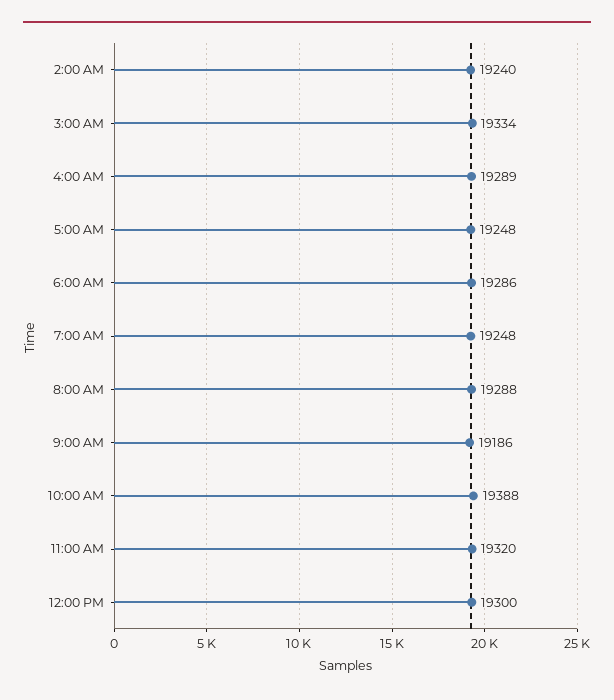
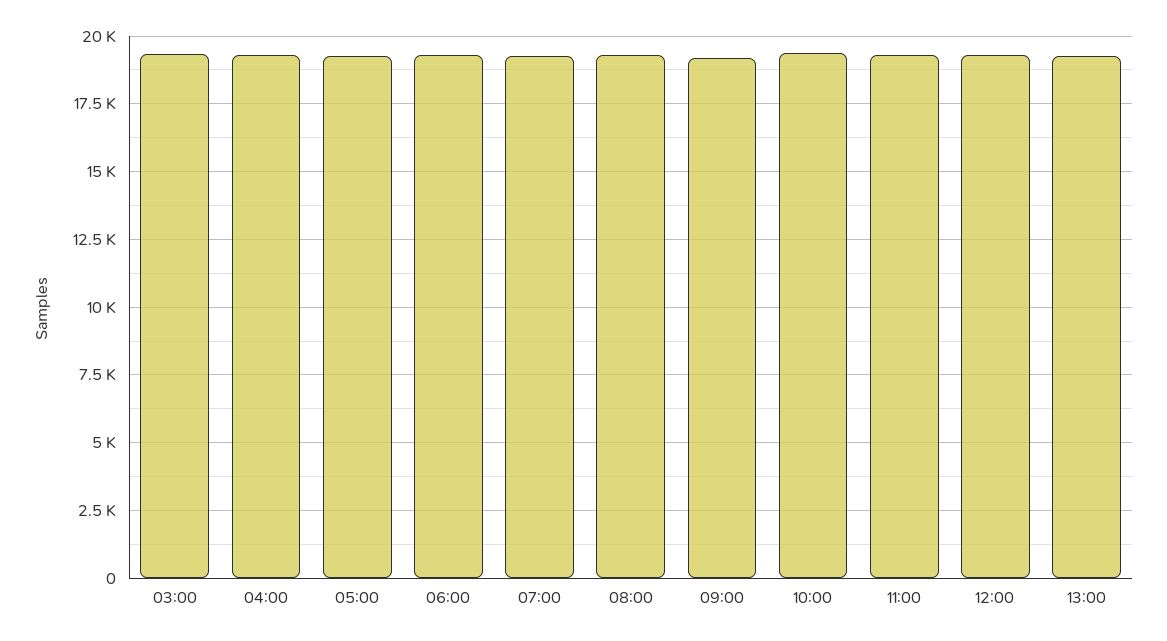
2:00 AM: 19240 -> none
13:00: none -> 19250

